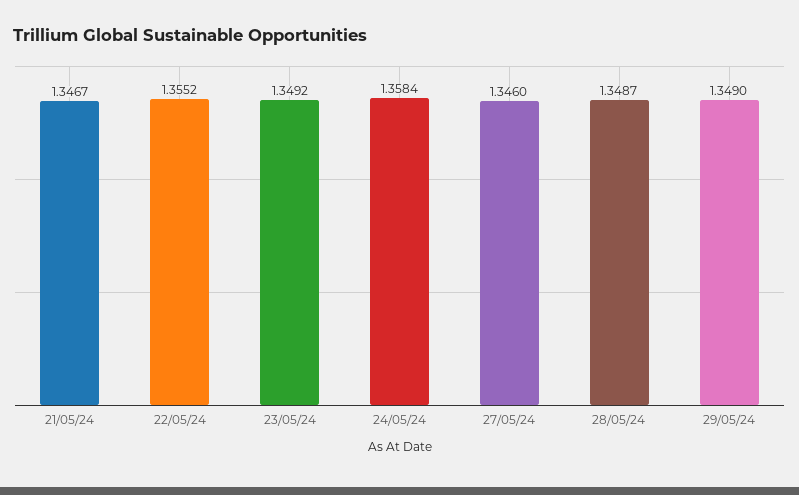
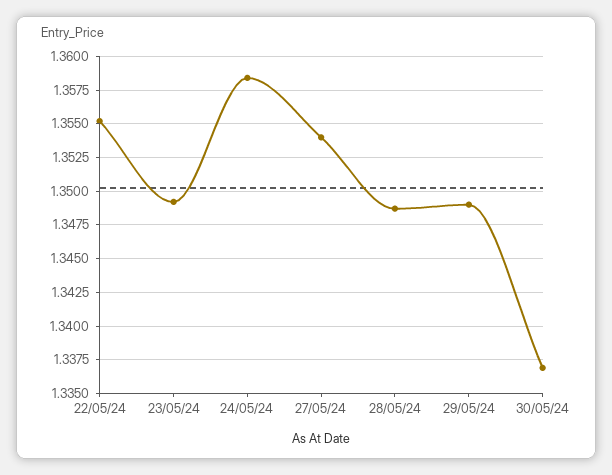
21/05/24: 1.3467 -> none
27/05/24: 1.346 -> 1.354
30/05/24: none -> 1.337

